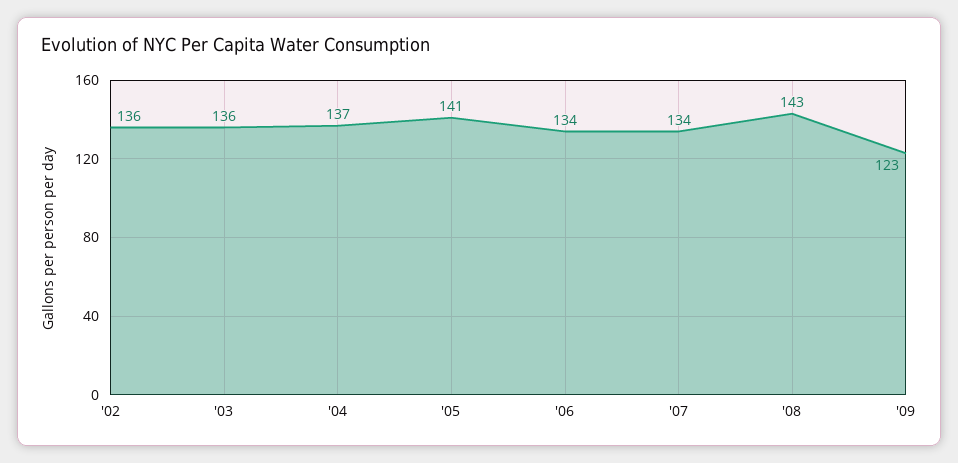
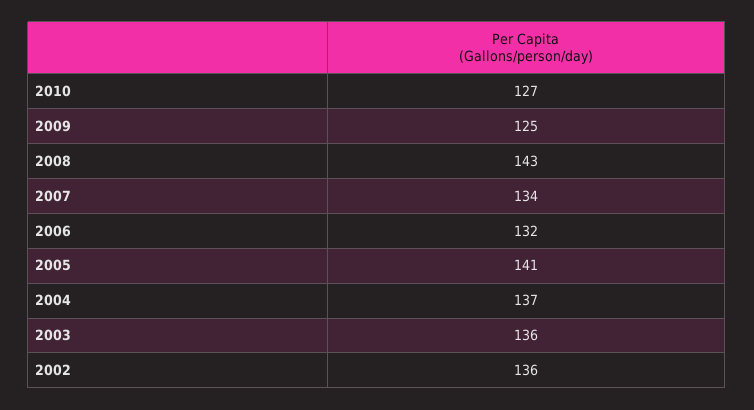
'06: 134 -> 132
'09: 123 -> 125
2010: none -> 127

